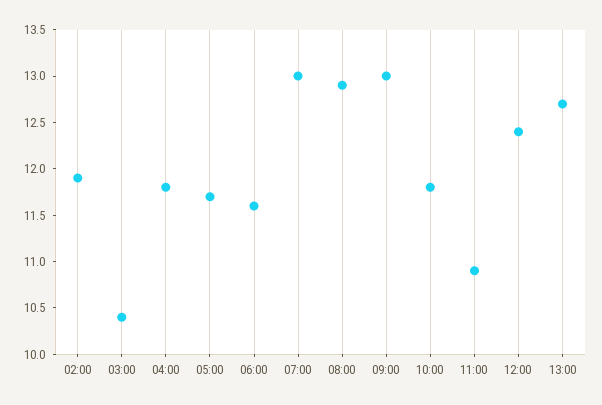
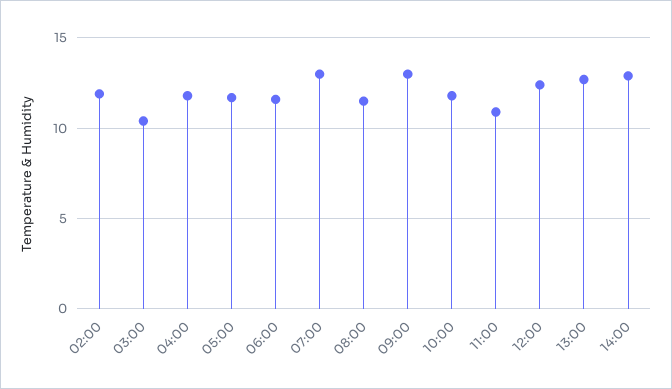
08:00: 12.9 -> 11.5
14:00: none -> 13

